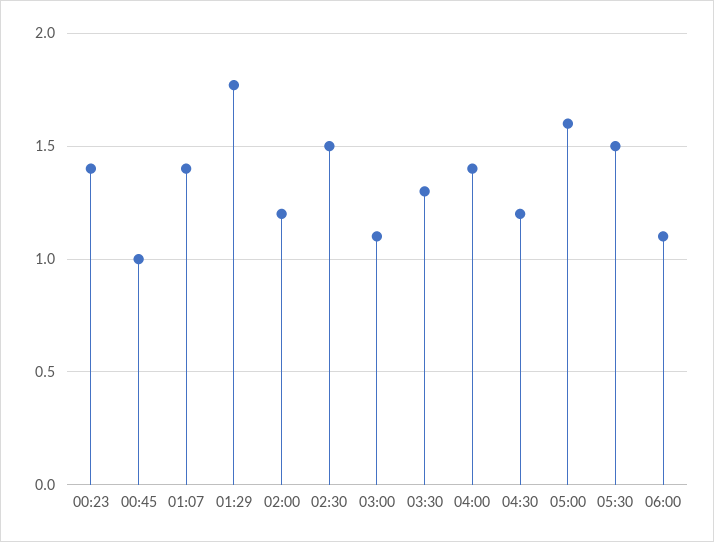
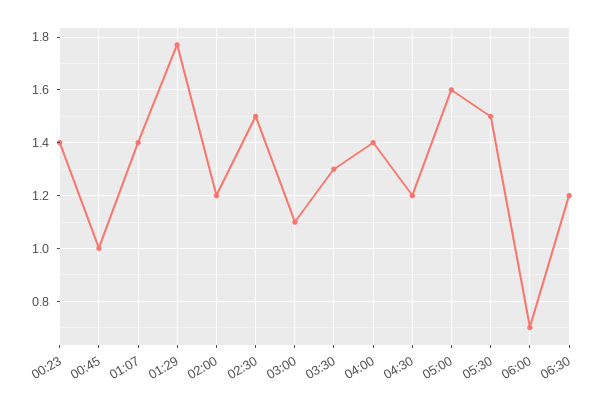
06:00: 1.1 -> 0.7
06:30: none -> 1.2

